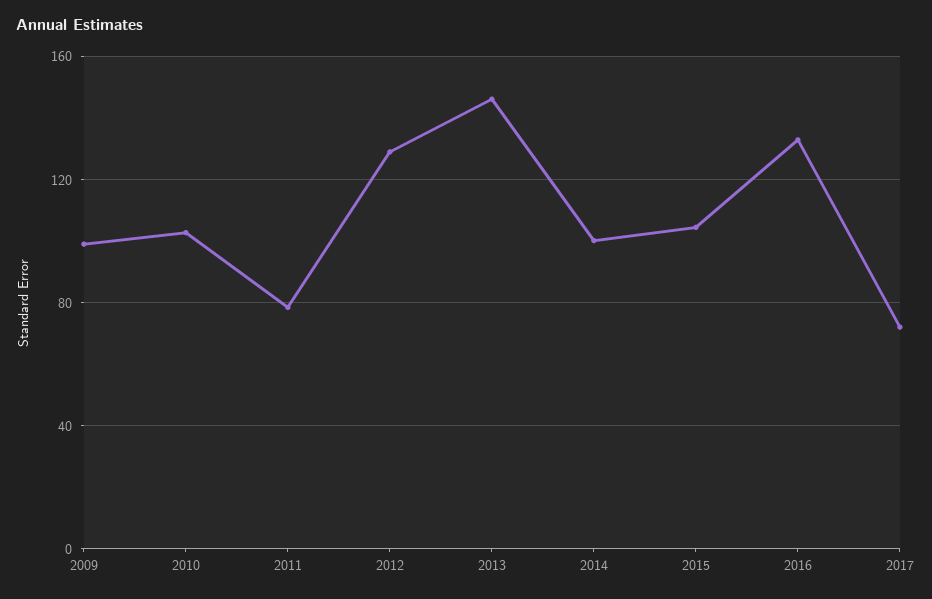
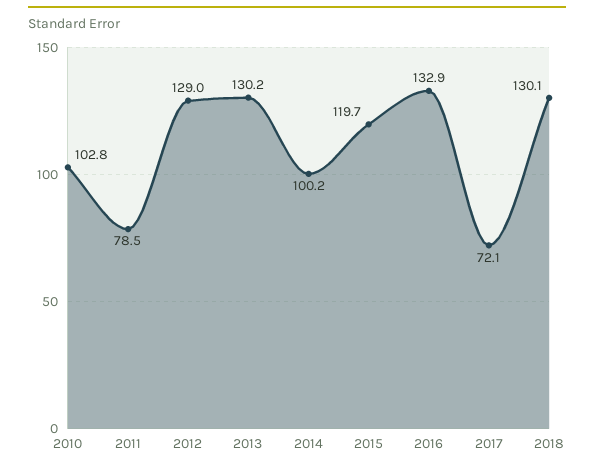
2009: 100 -> none
2013: 145 -> 130.2
2015: 105 -> 119.7
2018: none -> 130.1

